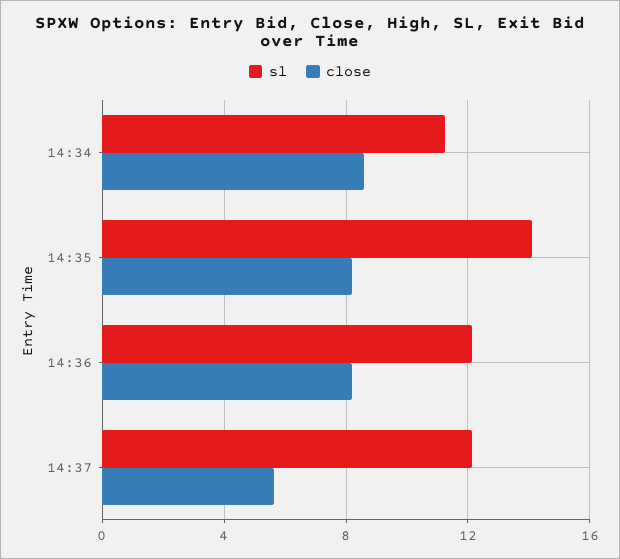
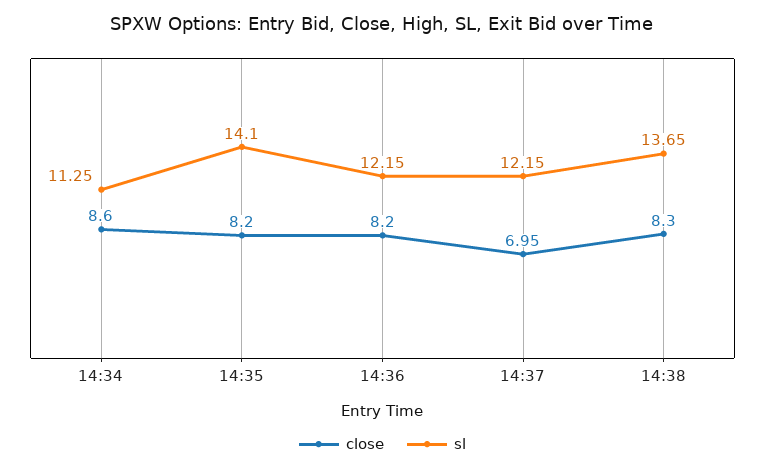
close, 14:37: 5.5 -> 6.95
close, 14:38: none -> 8.3
sl, 14:38: none -> 13.65

